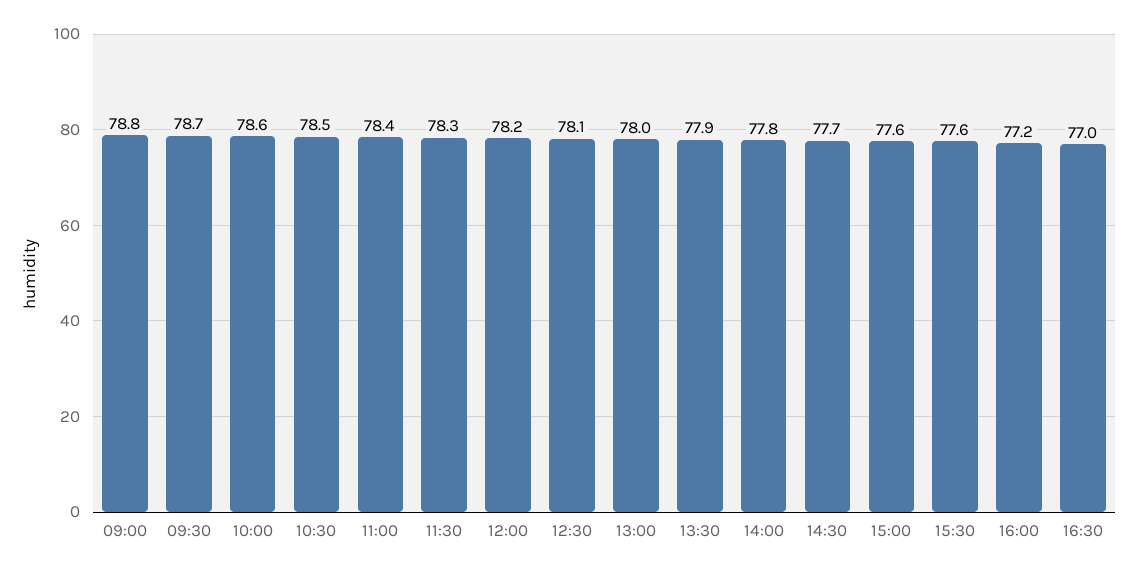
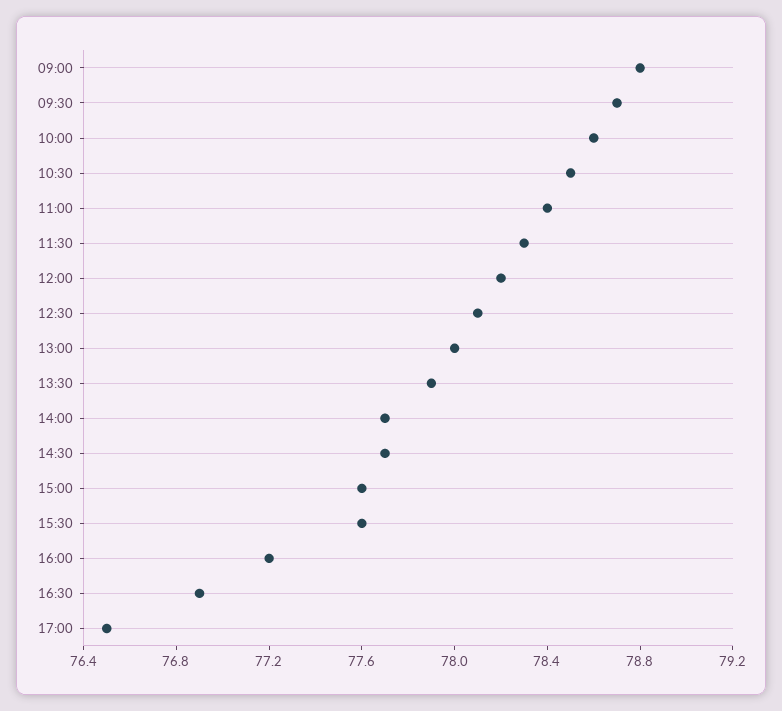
14:00: 77.8 -> 77.7
16:30: 77 -> 76.9
17:00: none -> 76.5

